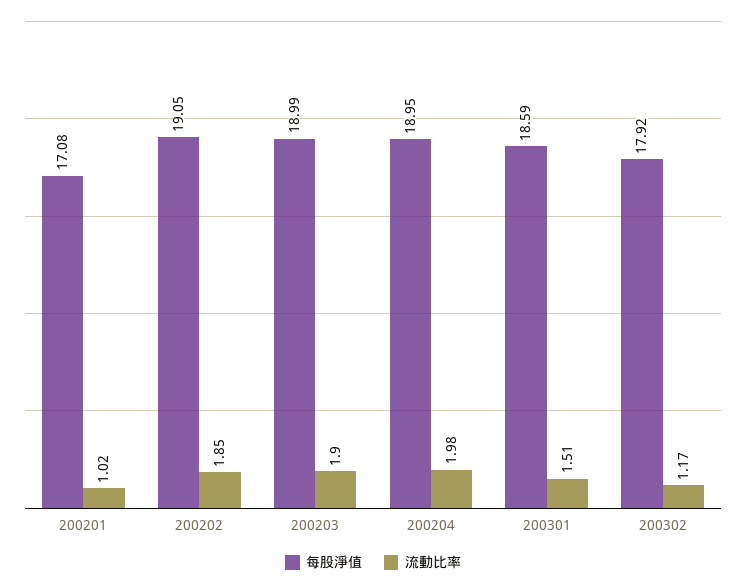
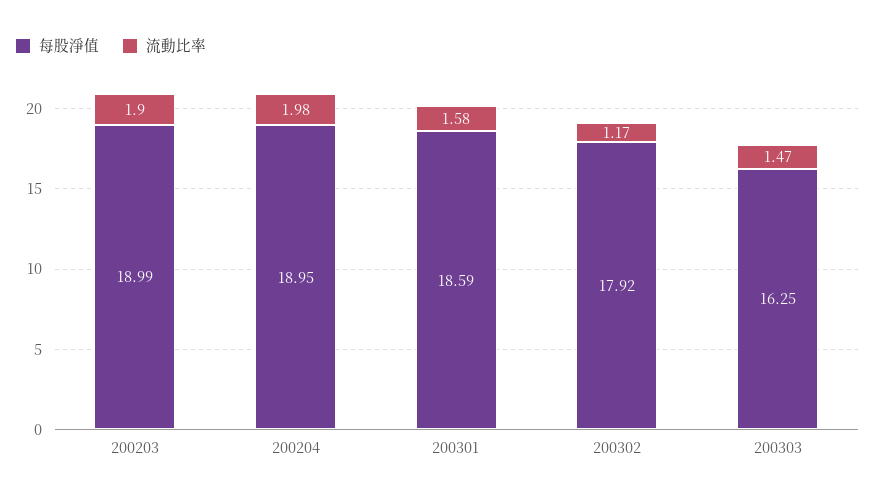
每股淨值, 200201: 17.08 -> none
流動比率, 200201: 1.02 -> none
每股淨值, 200202: 19.05 -> none
流動比率, 200202: 1.85 -> none
流動比率, 200301: 1.51 -> 1.58
每股淨值, 200303: none -> 16.25
流動比率, 200303: none -> 1.47

